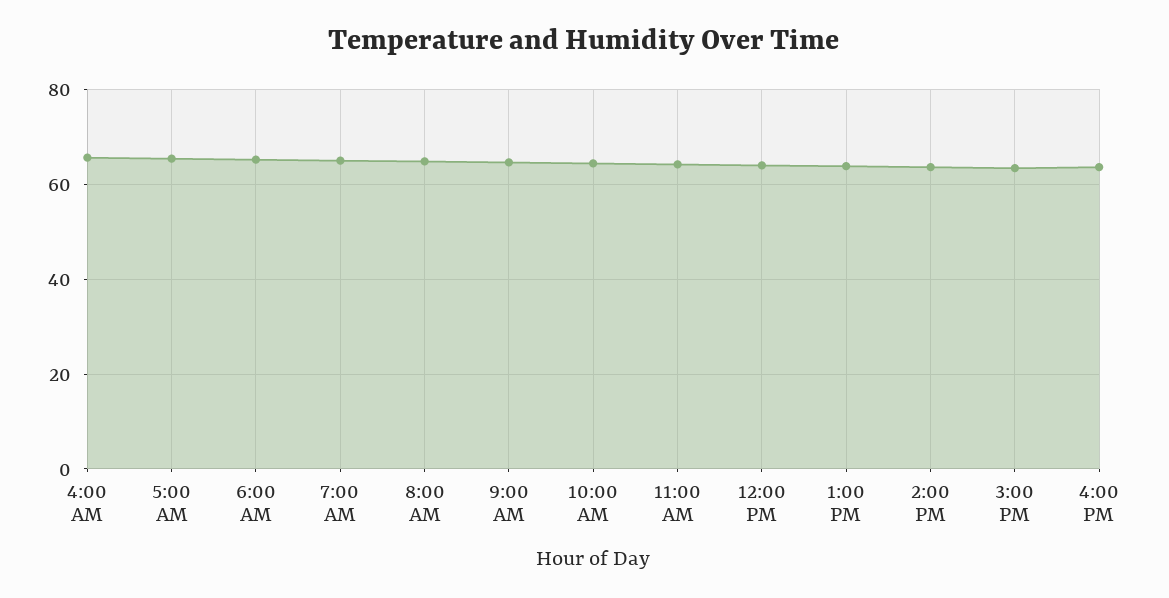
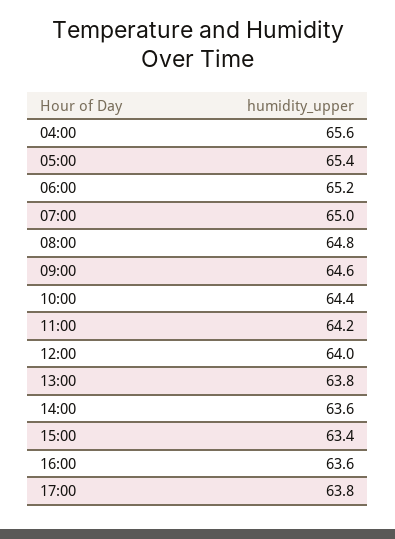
17:00: none -> 63.8

